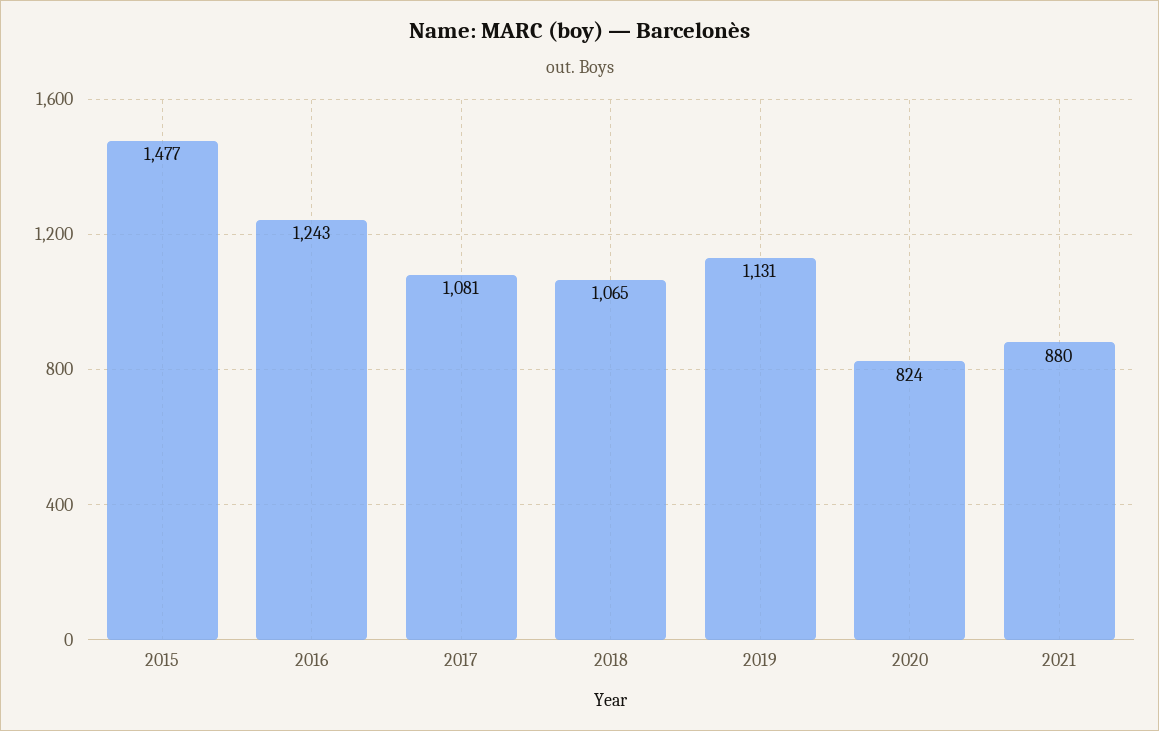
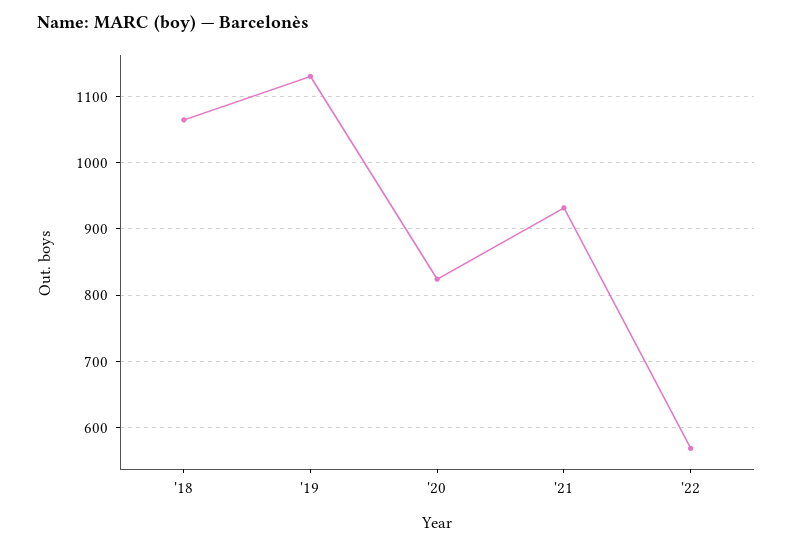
2015: 1477 -> none
2016: 1243 -> none
2017: 1081 -> none
2021: 880 -> 930
'22: none -> 570

